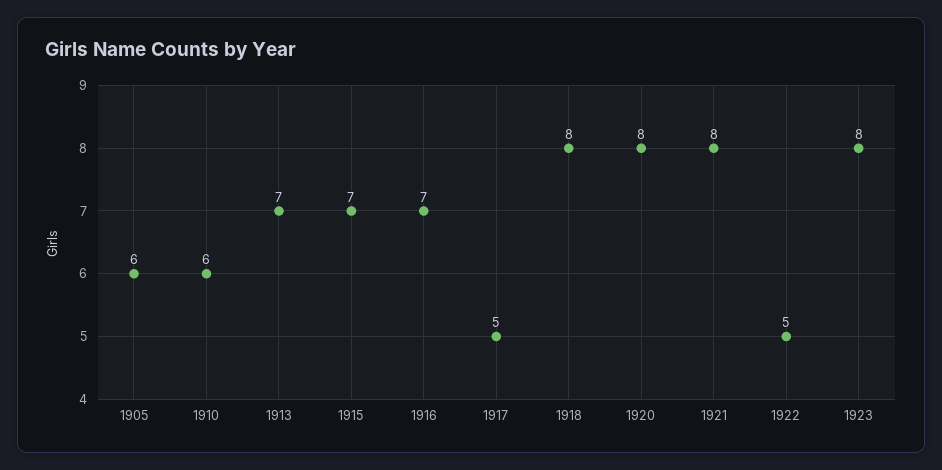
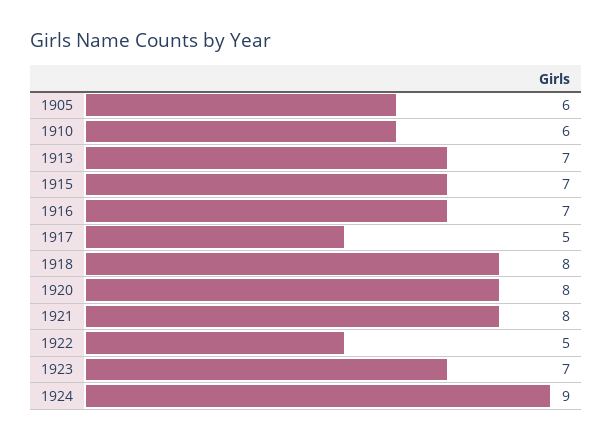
1923: 8 -> 7
1924: none -> 9

